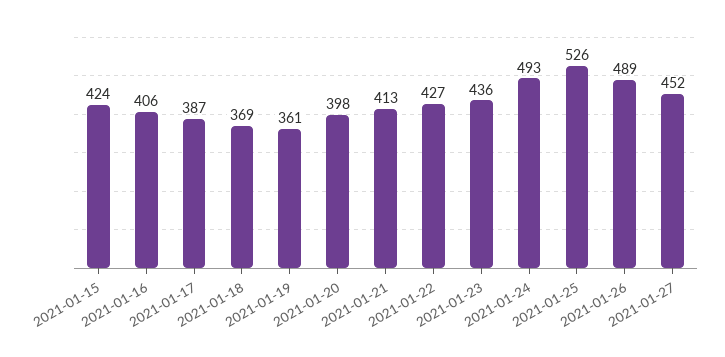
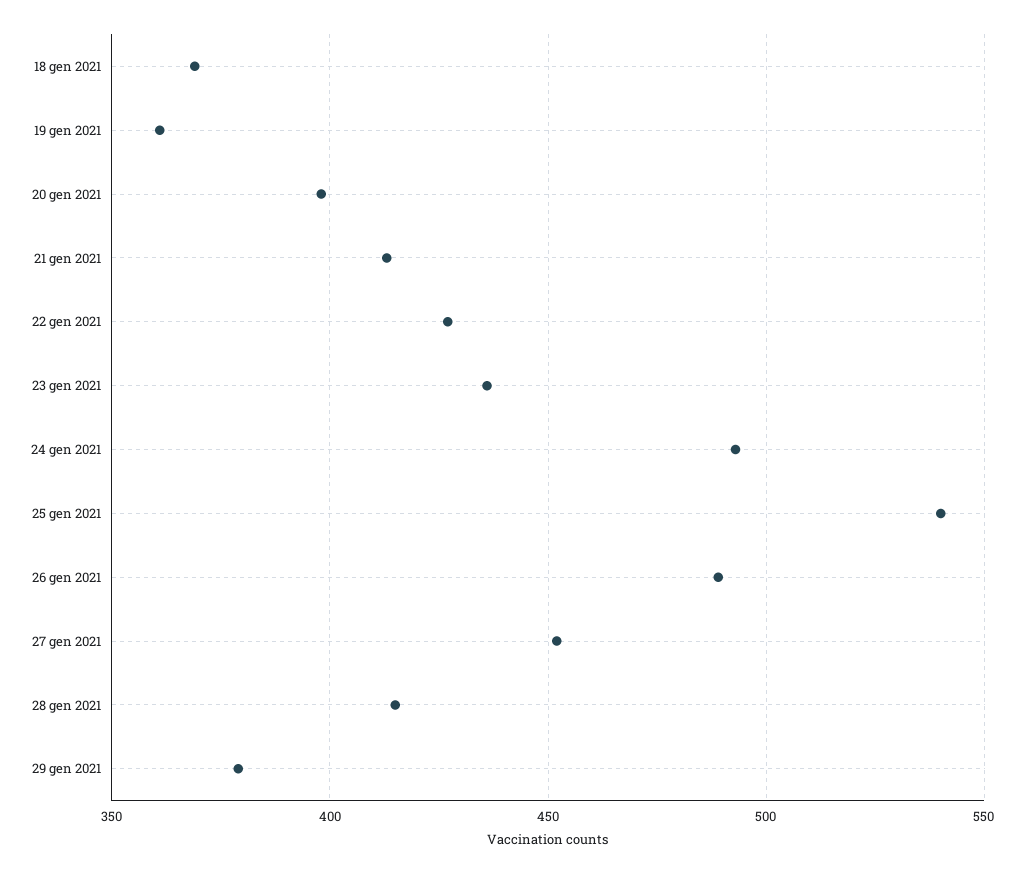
2021-01-15: 424 -> none
2021-01-16: 406 -> none
2021-01-17: 387 -> none
2021-01-25: 526 -> 540
28 gen 2021: none -> 415
29 gen 2021: none -> 380

